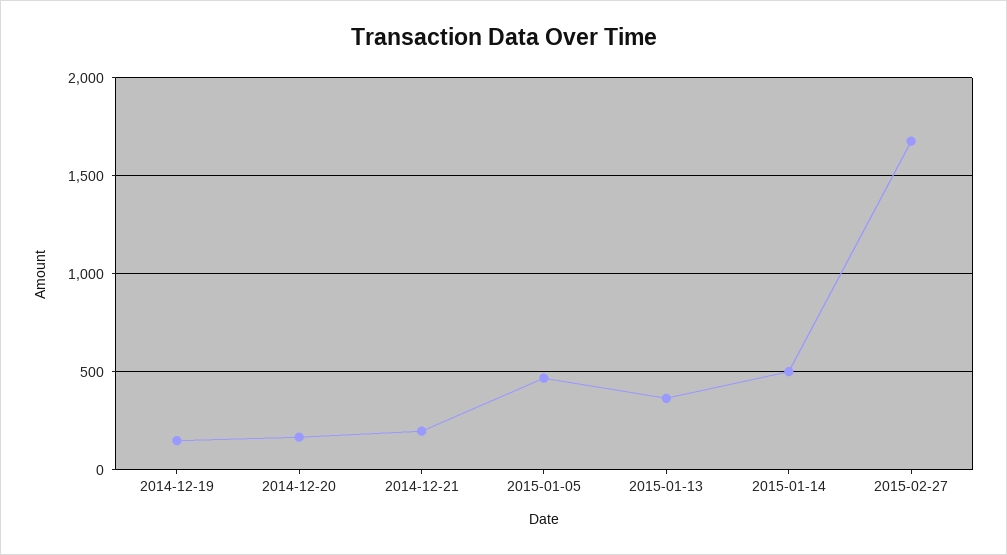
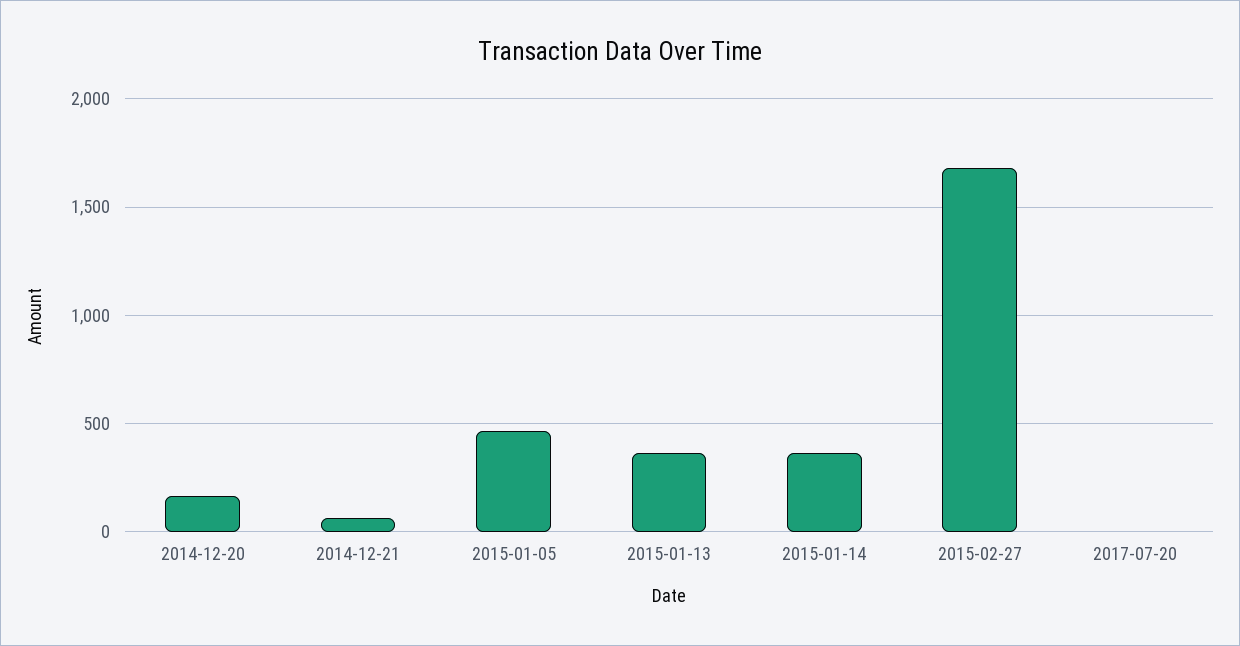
2014-12-19: 150 -> none
2014-12-21: 200 -> 50
2015-01-14: 500 -> 350
2017-07-20: none -> 0

